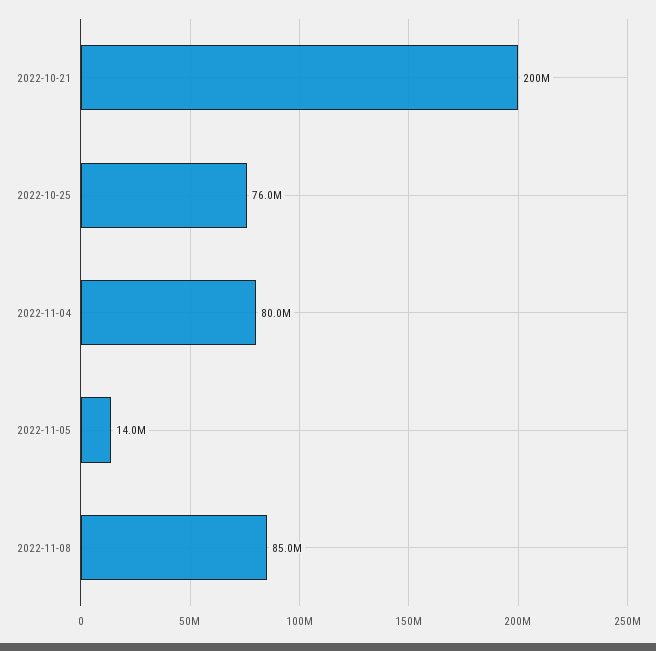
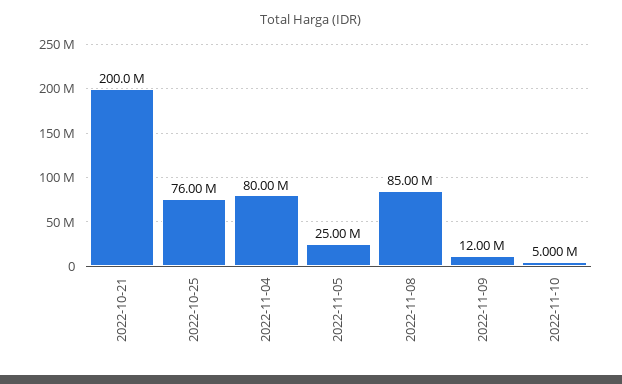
2022-11-05: 14000000 -> 25000000
2022-11-09: none -> 12000000
2022-11-10: none -> 5000000

